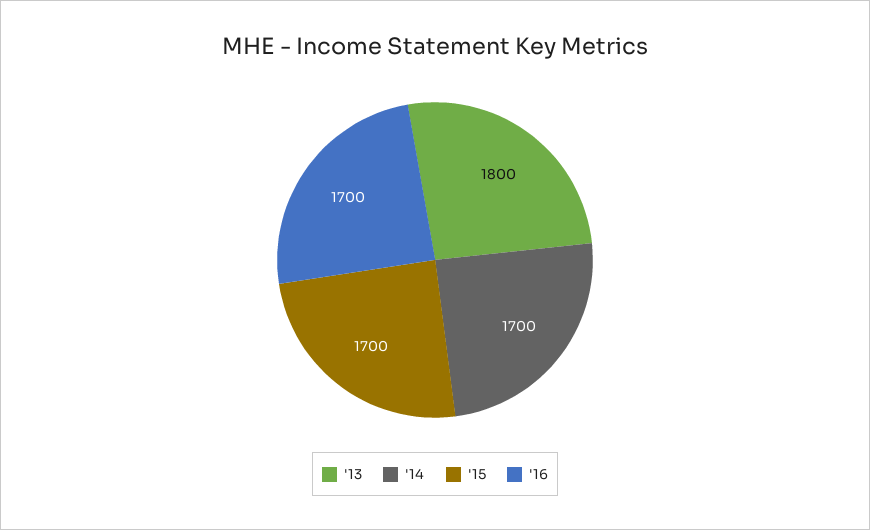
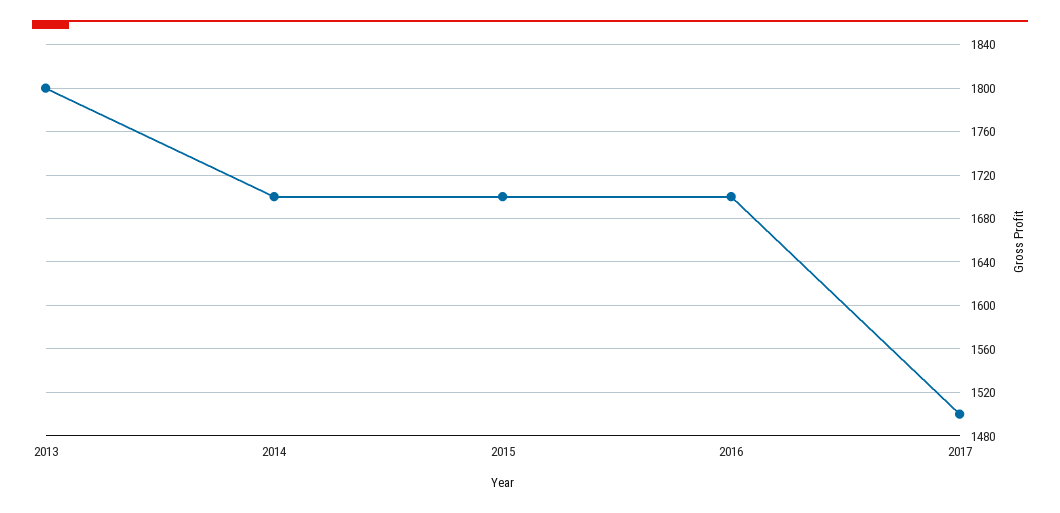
2017: none -> 1500

